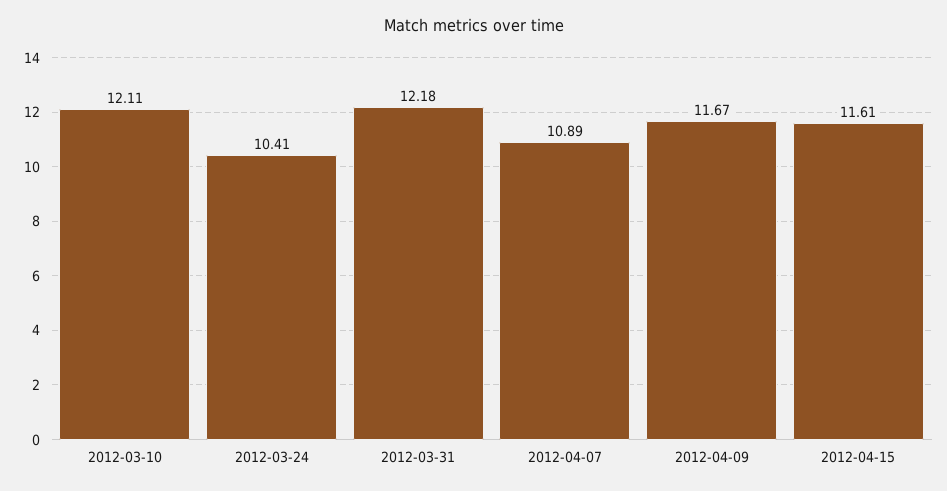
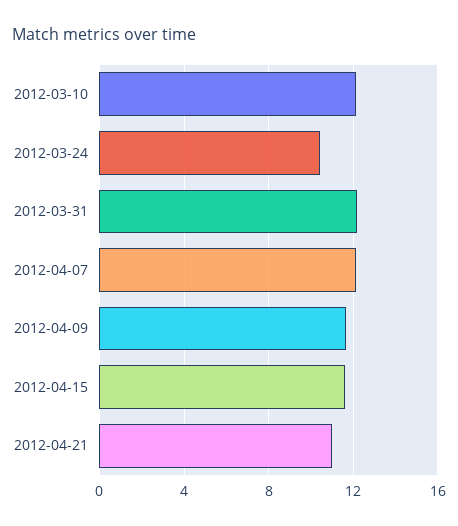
2012-04-07: 10.89 -> 12
2012-04-21: none -> 11

